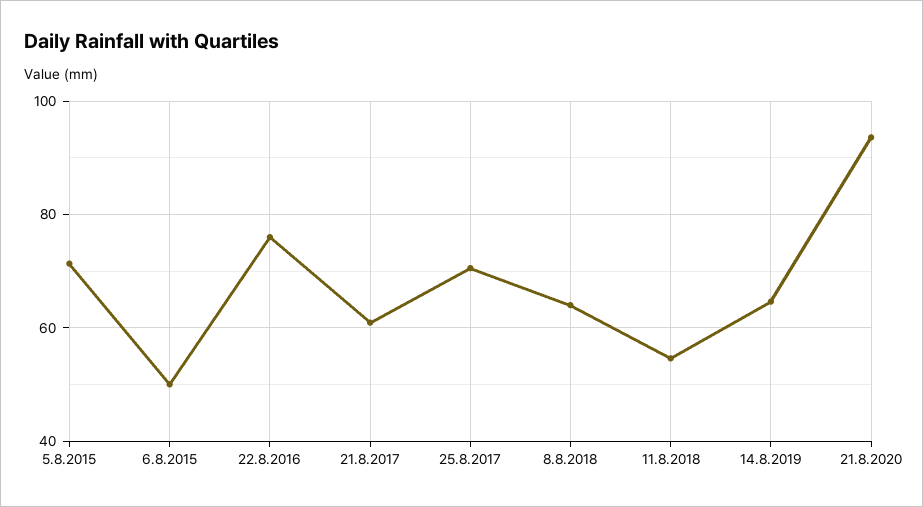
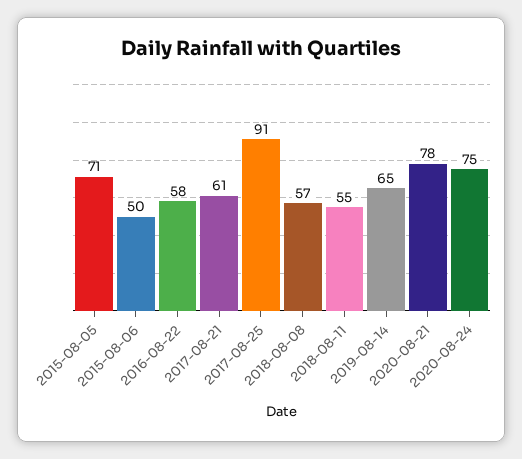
22.8.2016: 76 -> 58
25.8.2017: 70 -> 91
8.8.2018: 64 -> 57
21.8.2020: 94 -> 78
2020-08-24: none -> 75

